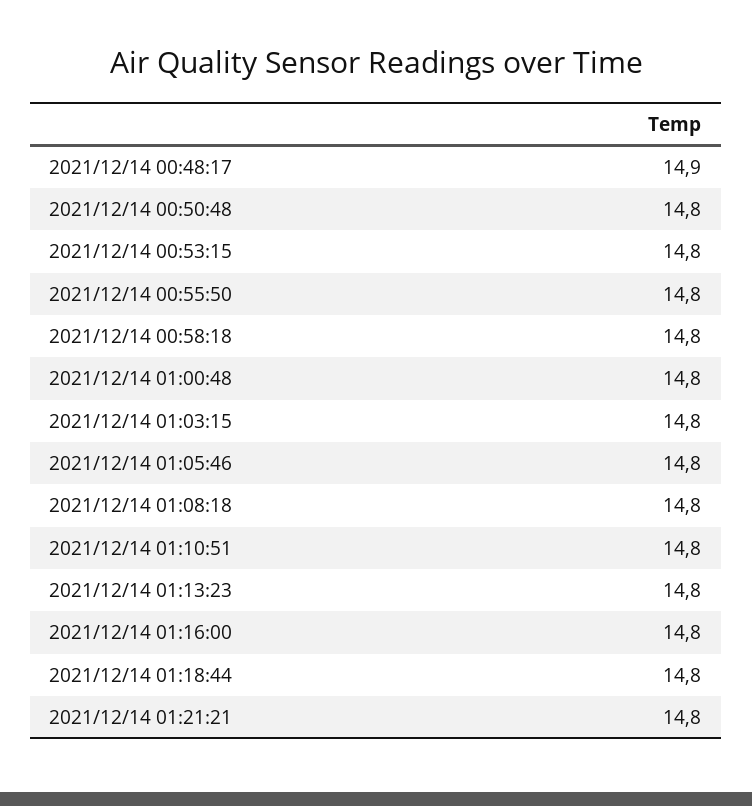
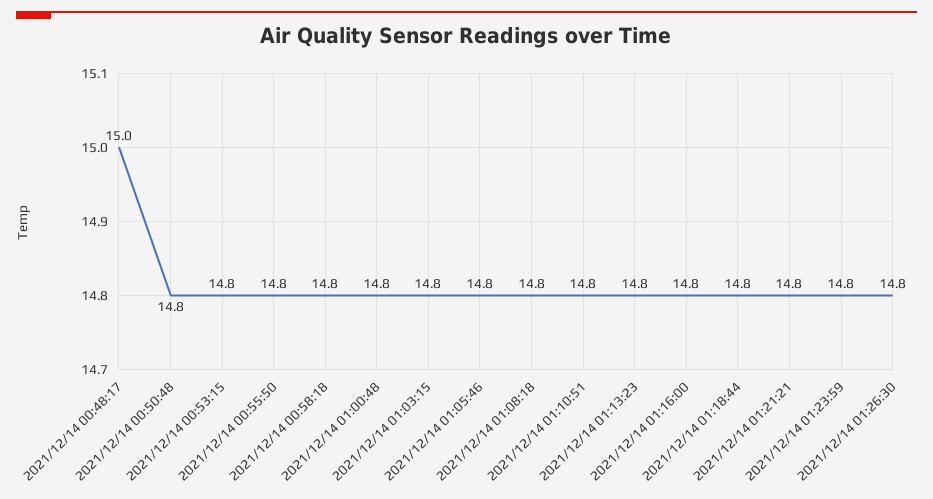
2021/12/14 00:48:17: 14.9 -> 15
2021/12/14 01:23:59: none -> 14.8
2021/12/14 01:26:30: none -> 14.8

